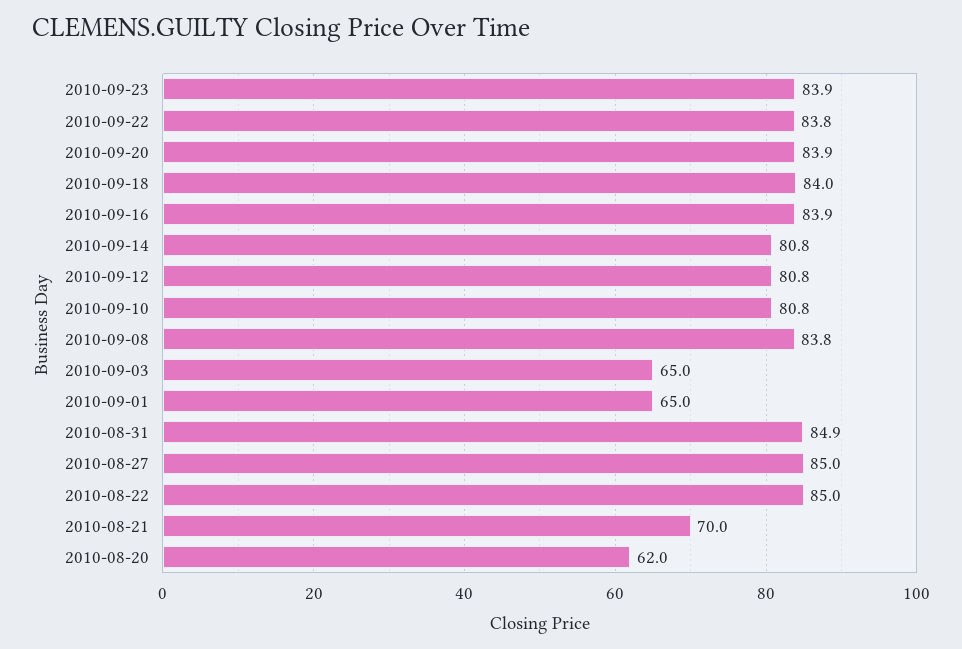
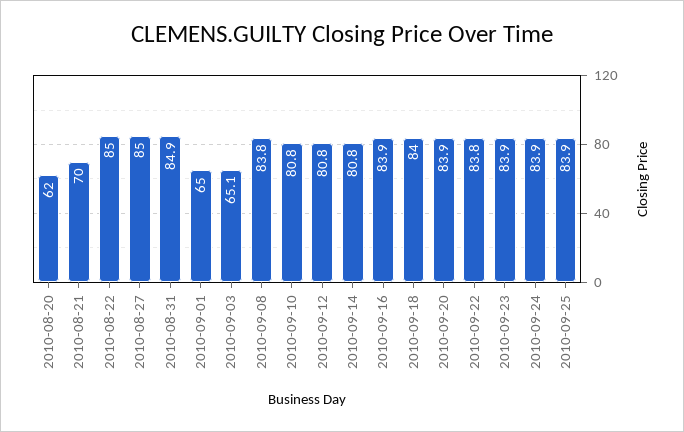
2010-09-03: 65 -> 65.1
2010-09-24: none -> 83.9
2010-09-25: none -> 83.9

